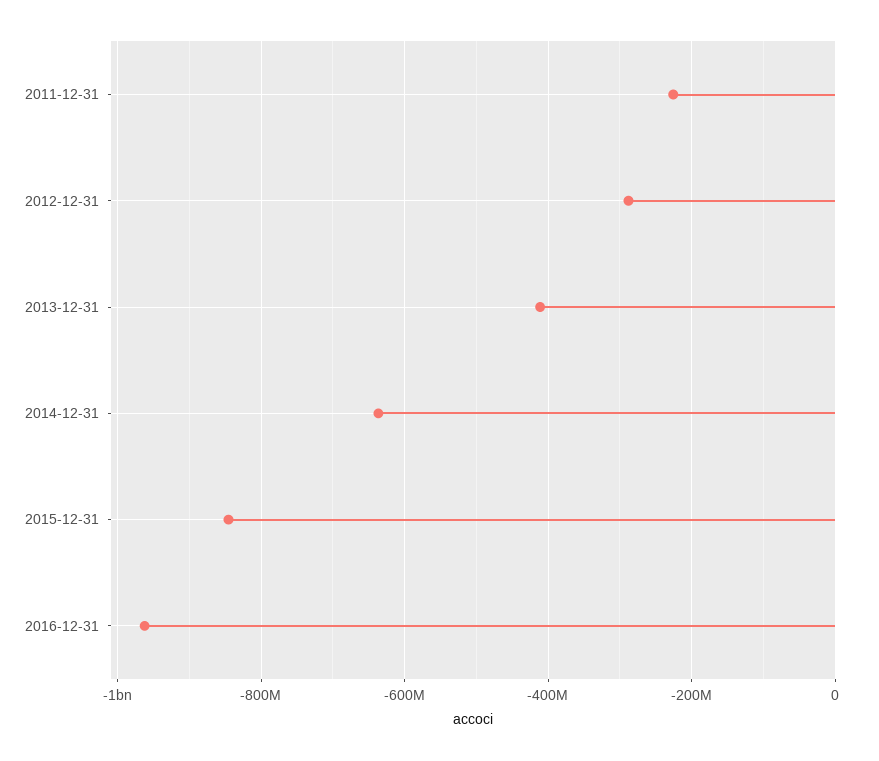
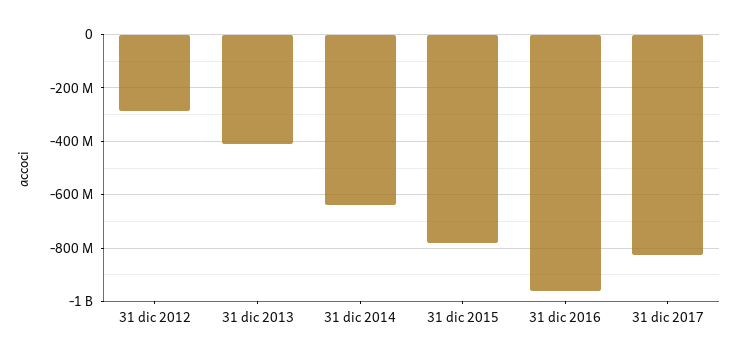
2011-12-31: -220000000 -> none
2015-12-31: -840000000 -> -775000000
31 dic 2017: none -> -825000000

